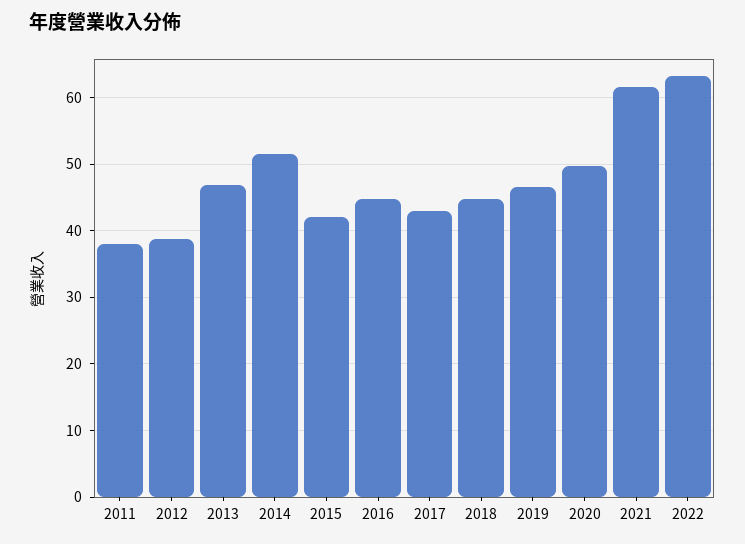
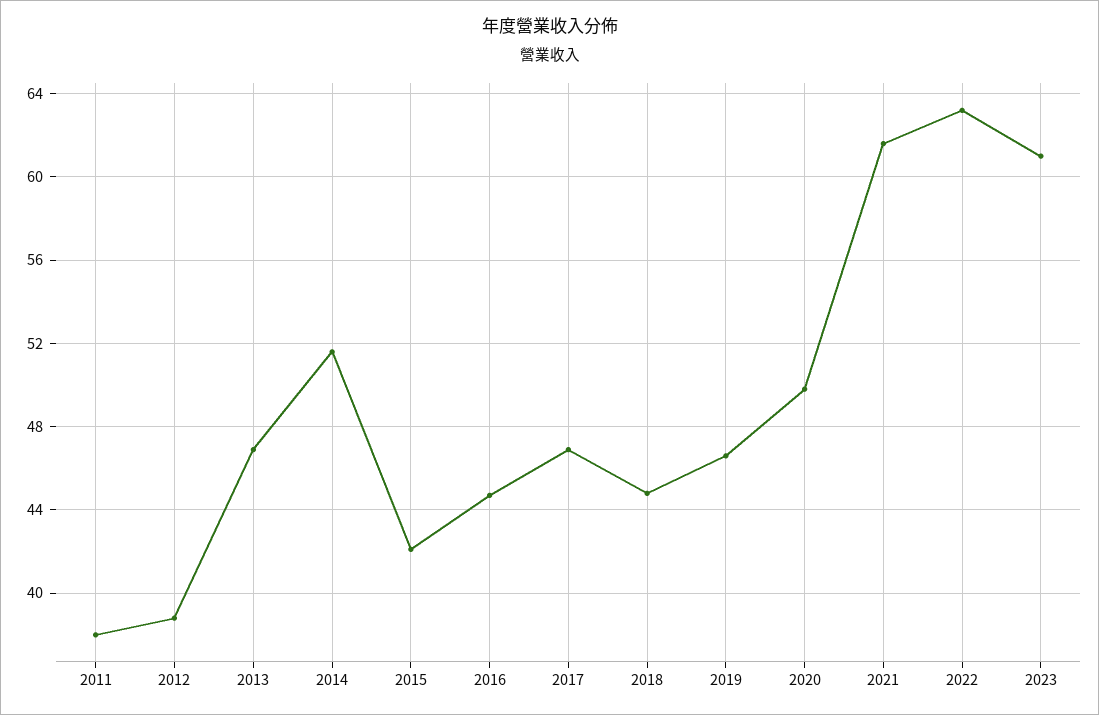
2017: 43 -> 47
2023: none -> 61

